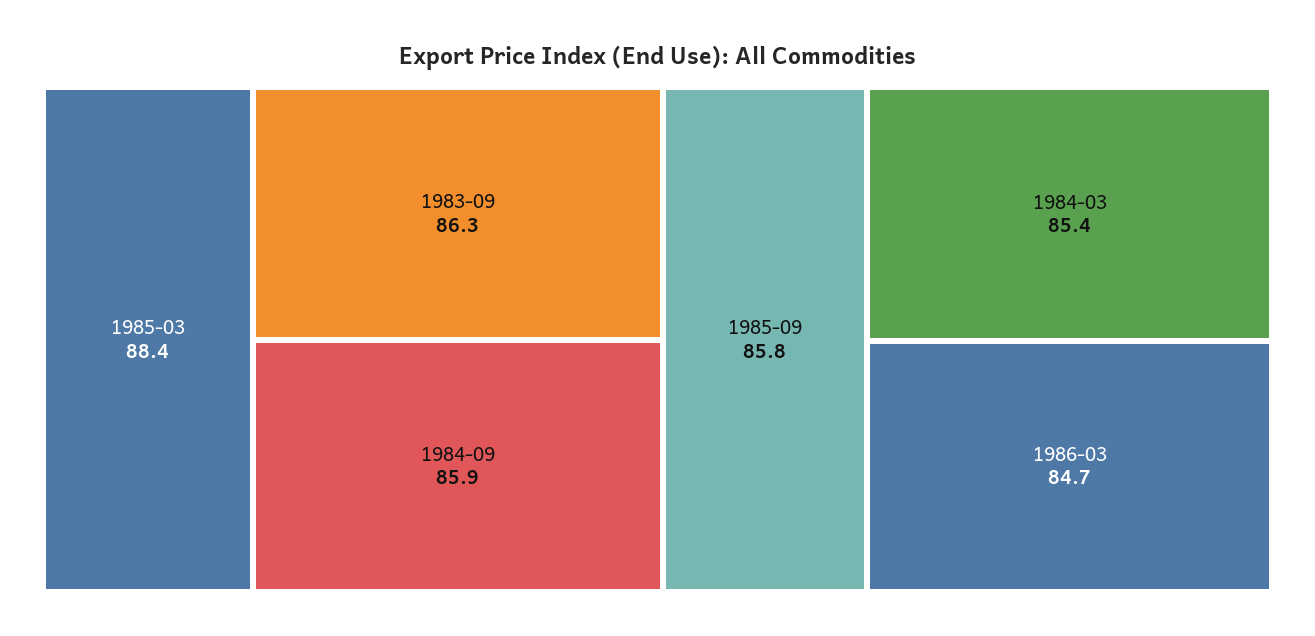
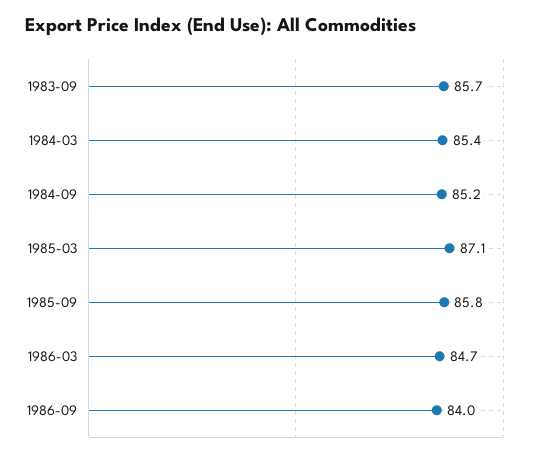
1985-03: 88.4 -> 87.1
1983-09: 86.3 -> 85.7
1984-09: 85.9 -> 85.2
1986-09: none -> 84

